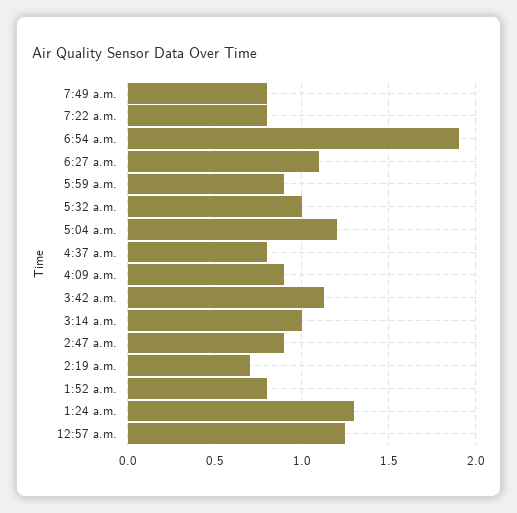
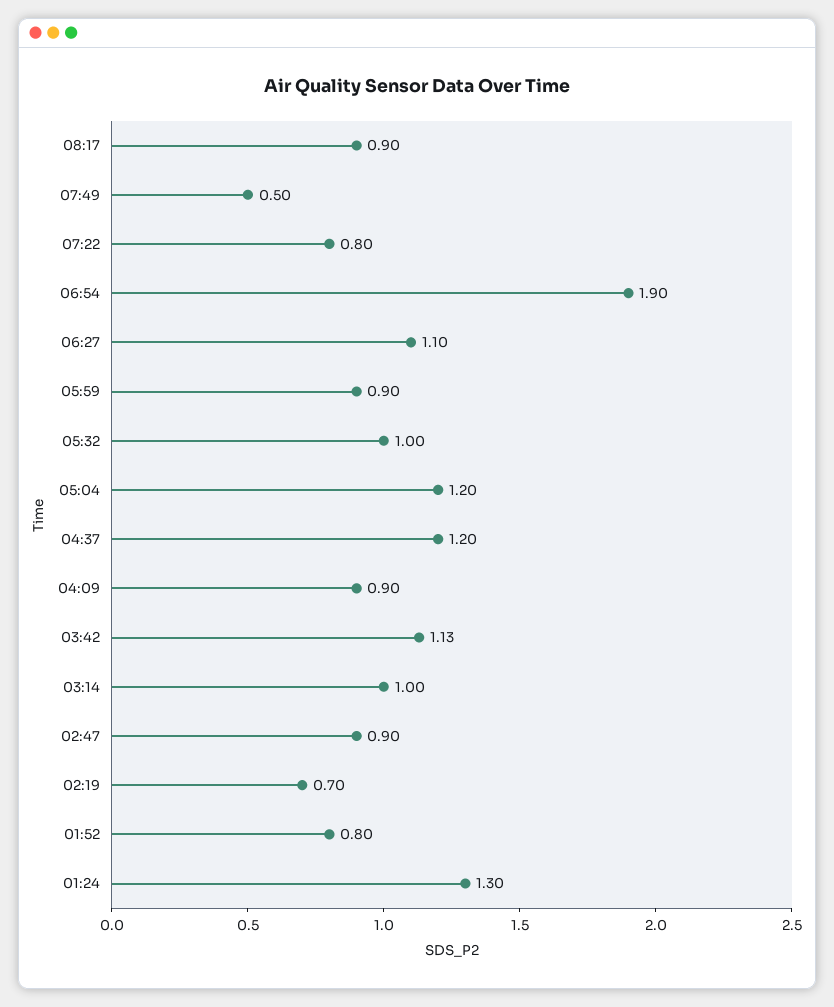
7:49 a.m.: 0.8 -> 0.5
4:37 a.m.: 0.8 -> 1.2
12:57 a.m.: 1.25 -> none
08:17: none -> 0.9

